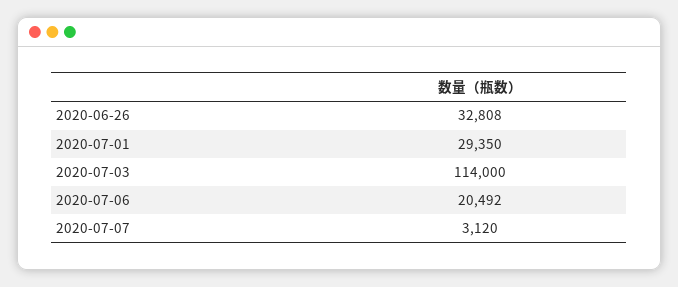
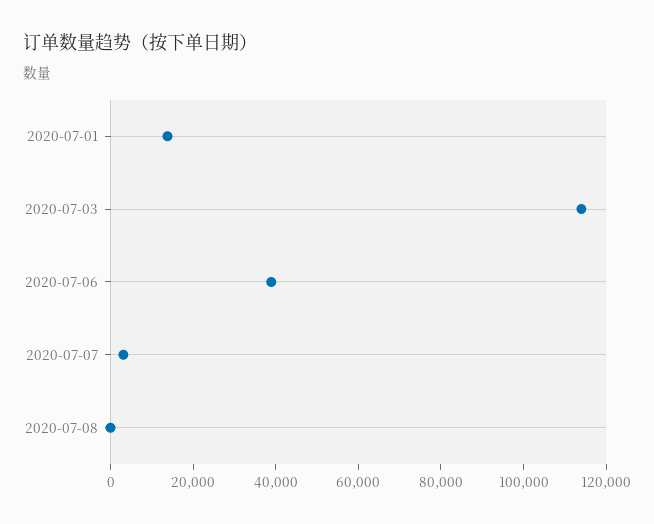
2020-06-26: 32808 -> none
2020-07-01: 29350 -> 15000
2020-07-06: 20492 -> 40000
2020-07-08: none -> 0

